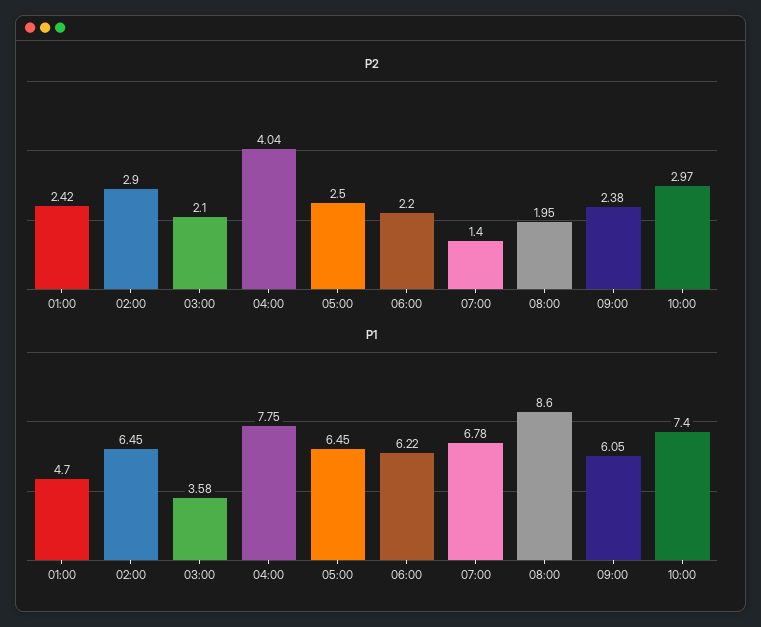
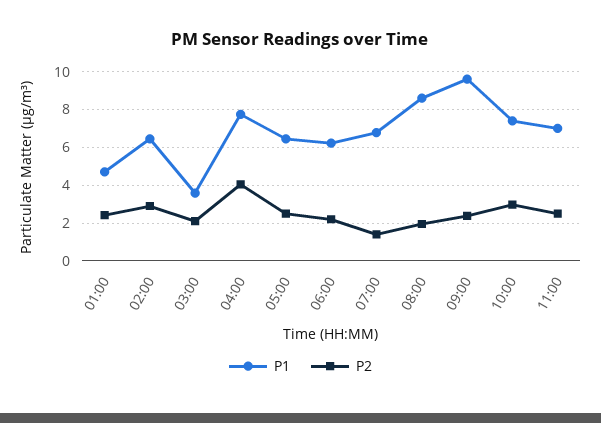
P1, 09:00: 6.05 -> 9.5
P1, 11:00: none -> 7
P2, 11:00: none -> 2.5

